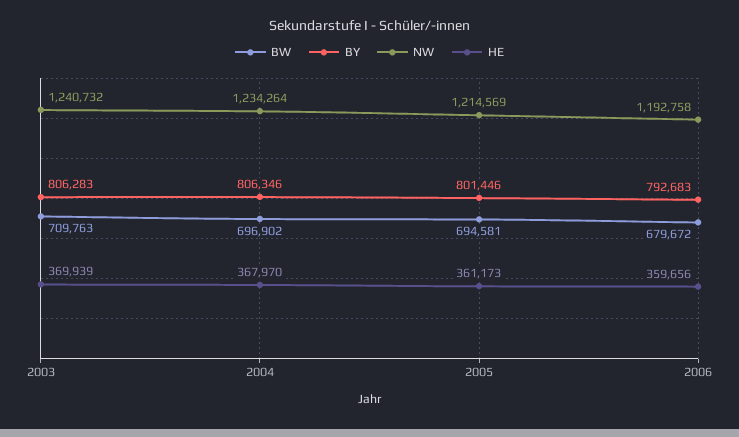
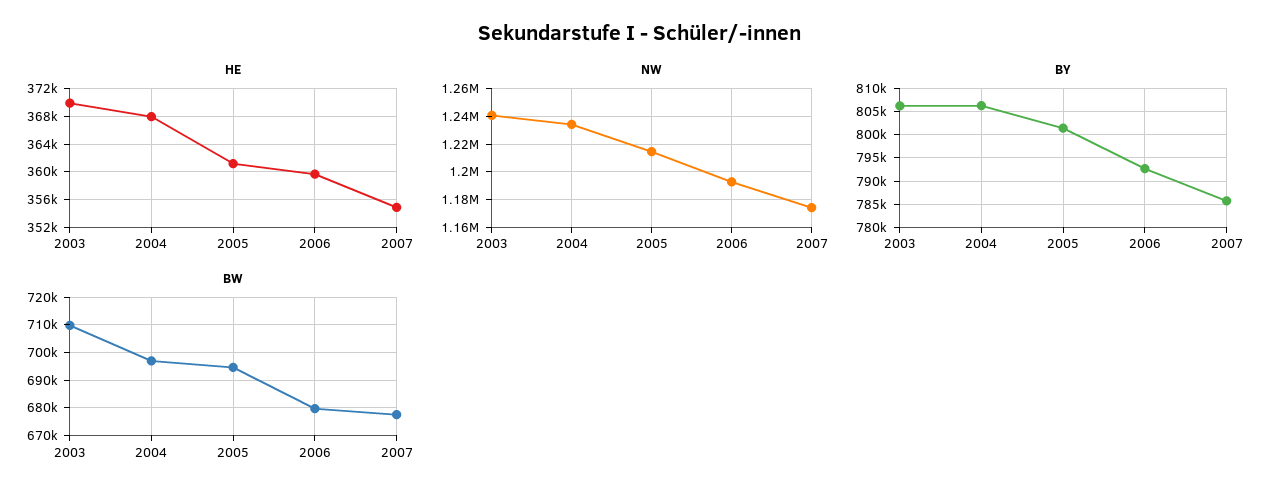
HE, 2007: none -> 355000
NW, 2007: none -> 1175000
BY, 2007: none -> 785000
BW, 2007: none -> 677500

